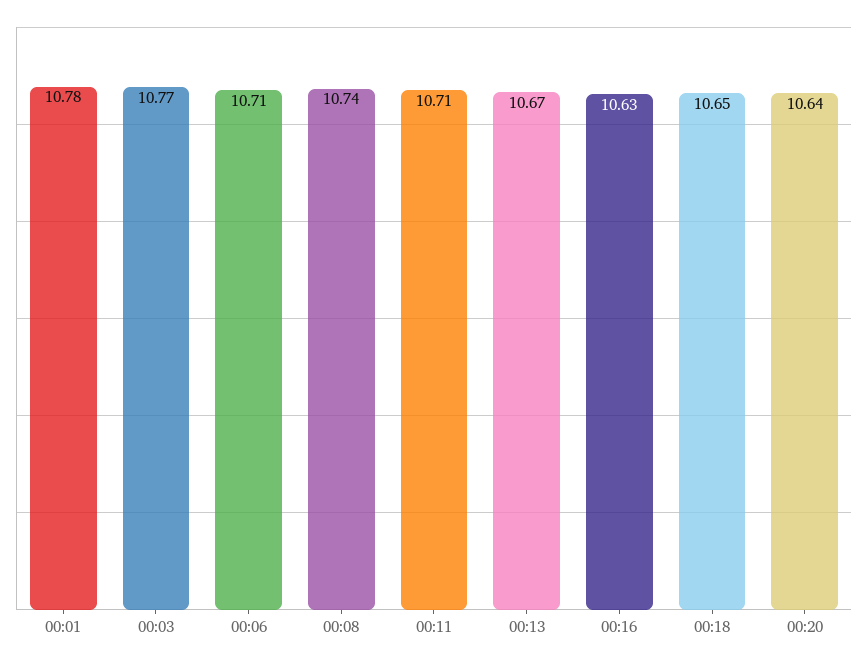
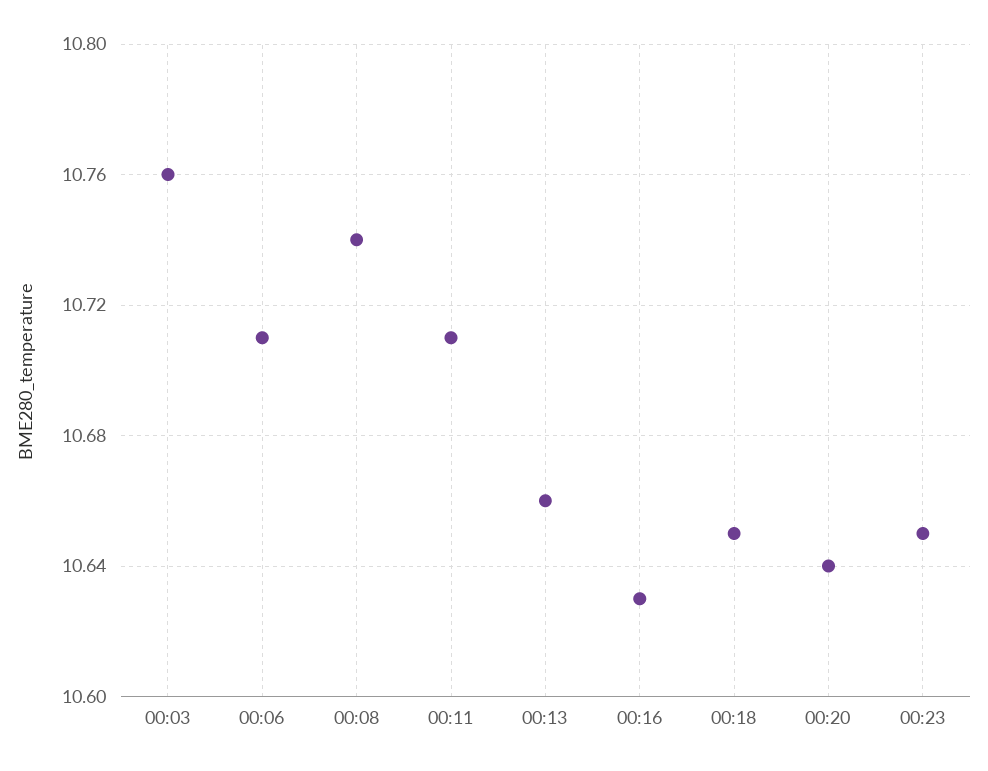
00:01: 10.78 -> none
00:03: 10.77 -> 10.76
00:13: 10.67 -> 10.66
00:23: none -> 10.65

